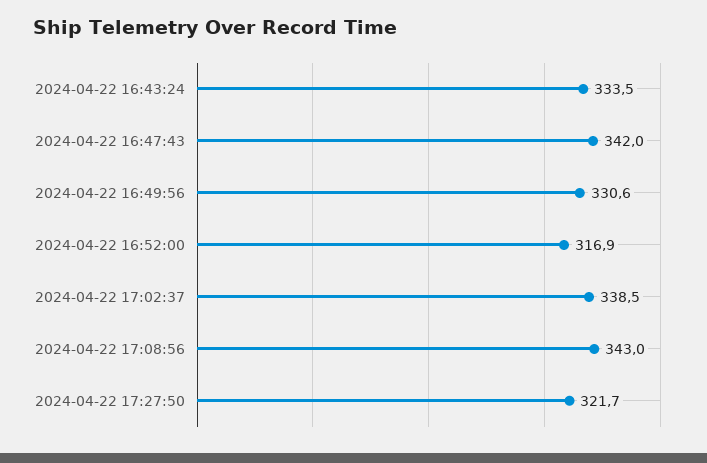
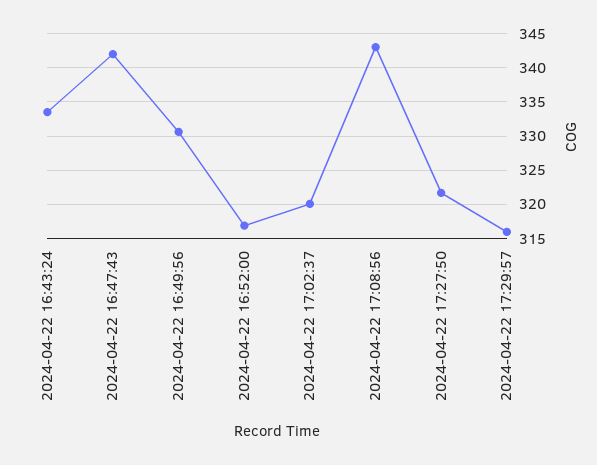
2024-04-22 17:02:37: 338.5 -> 320
2024-04-22 17:29:57: none -> 316

